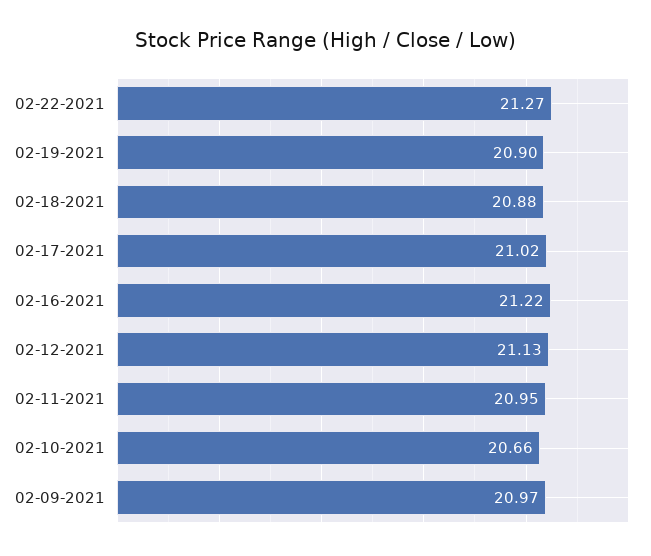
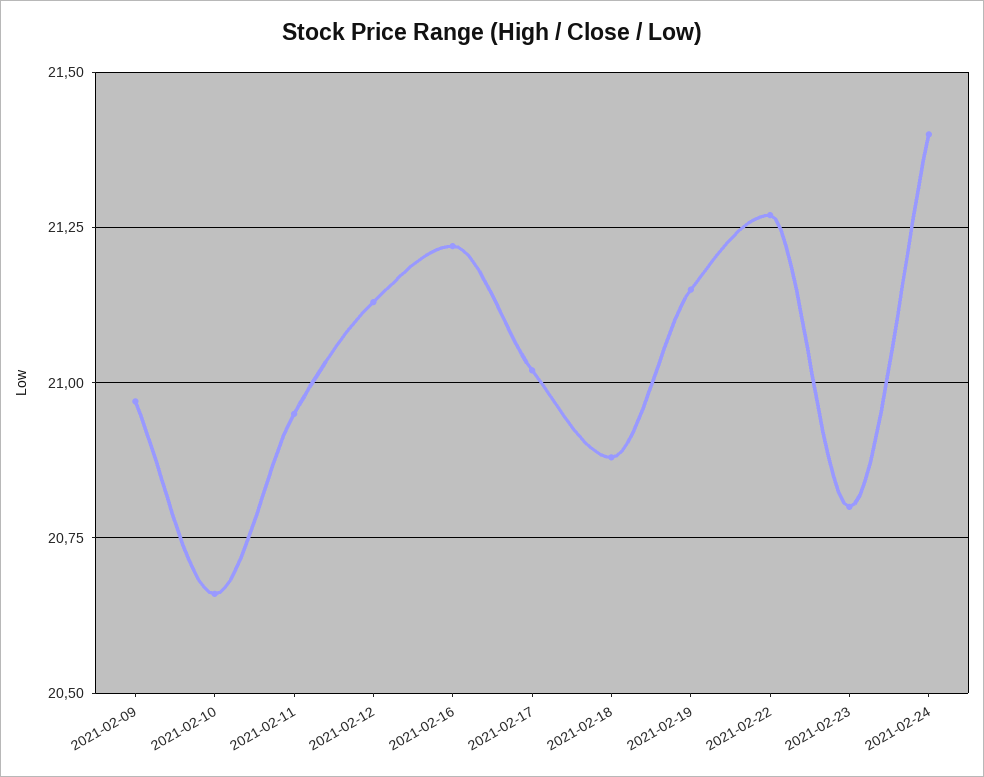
02-19-2021: 20.9 -> 21.15
2021-02-23: none -> 20.8
2021-02-24: none -> 21.4

